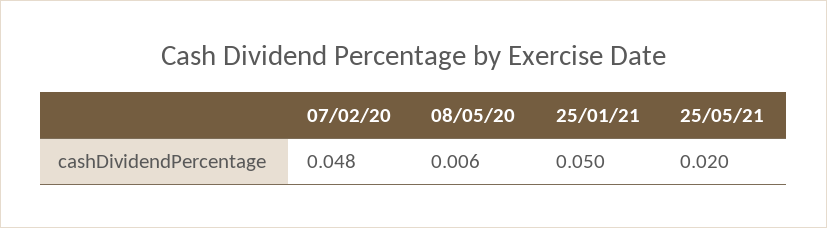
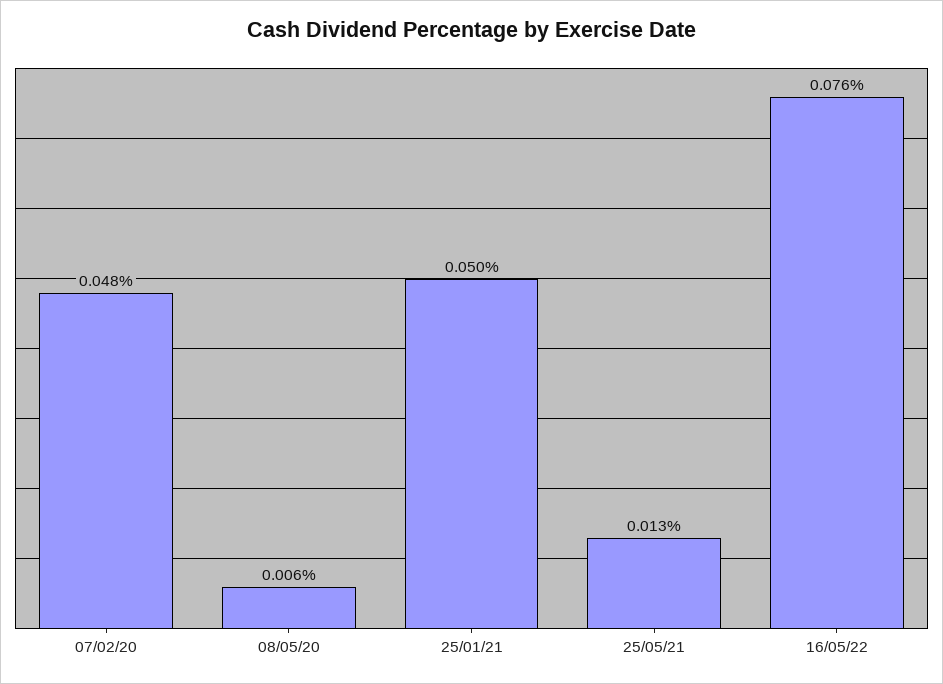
25/05/21: 0.02 -> 0.013
16/05/22: none -> 0.076

